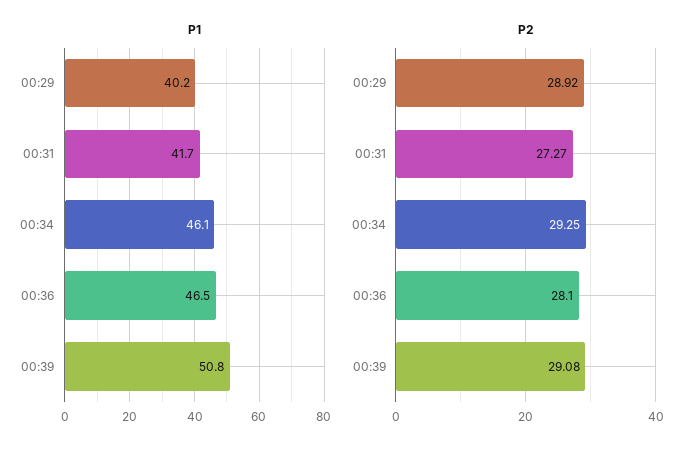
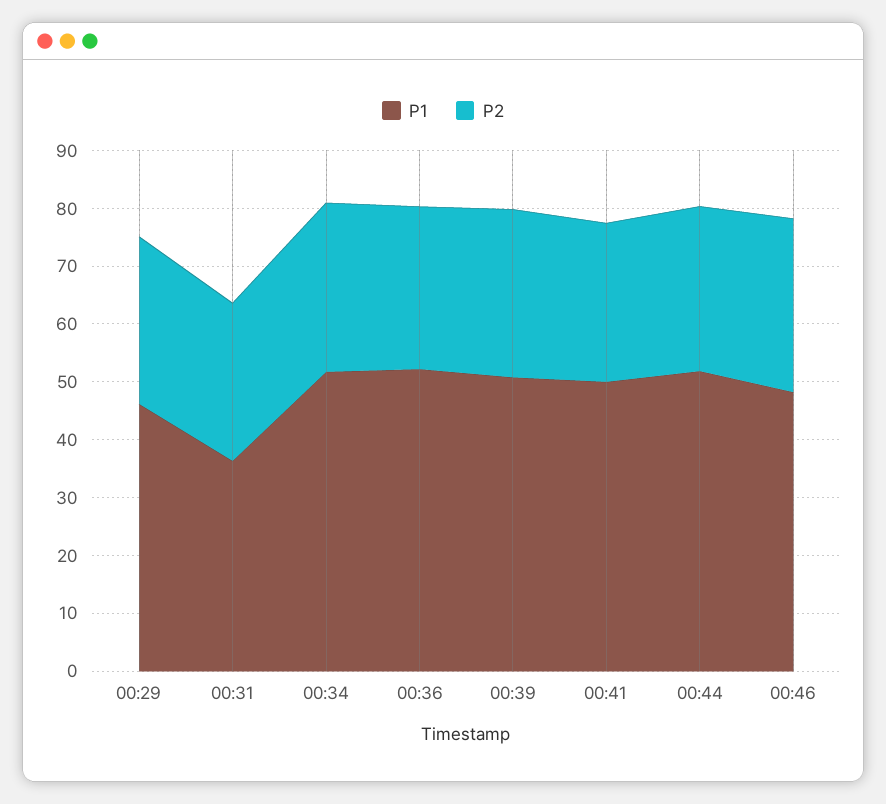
P1, 00:29: 40.2 -> 46
P1, 00:31: 41.7 -> 36
P1, 00:34: 46.1 -> 52
P1, 00:36: 46.5 -> 52
P1, 00:41: none -> 50
P2, 00:41: none -> 28
P1, 00:44: none -> 52
P2, 00:44: none -> 28
P1, 00:46: none -> 48
P2, 00:46: none -> 30

